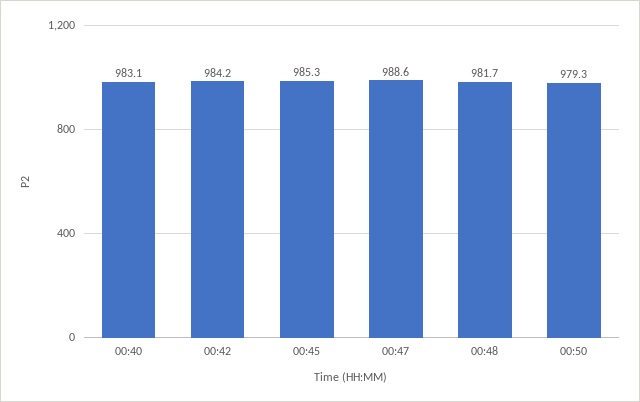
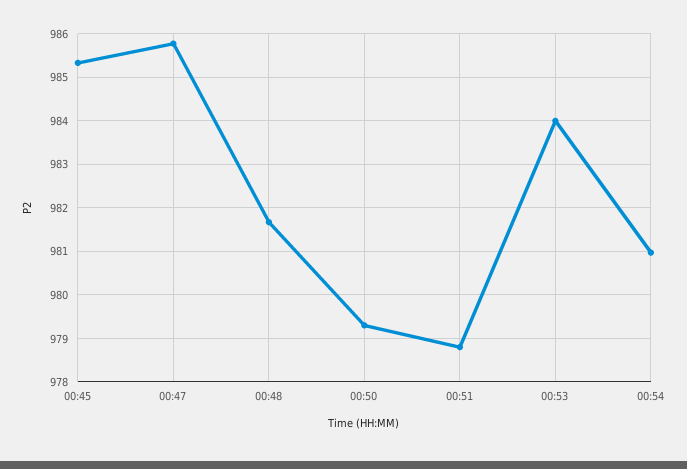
00:40: 983.1 -> none
00:42: 984.2 -> none
00:47: 988.6 -> 985.8
00:51: none -> 978.8
00:53: none -> 984
00:54: none -> 981

